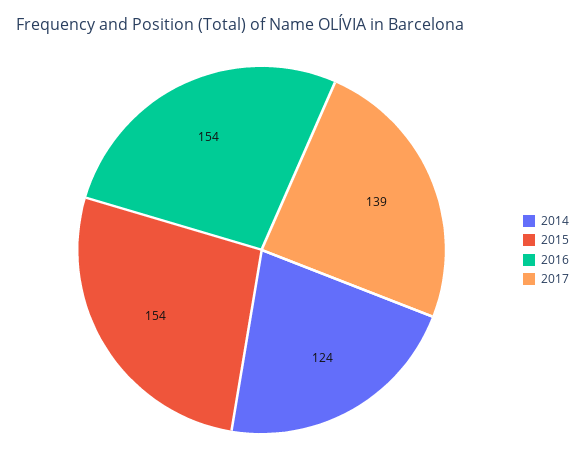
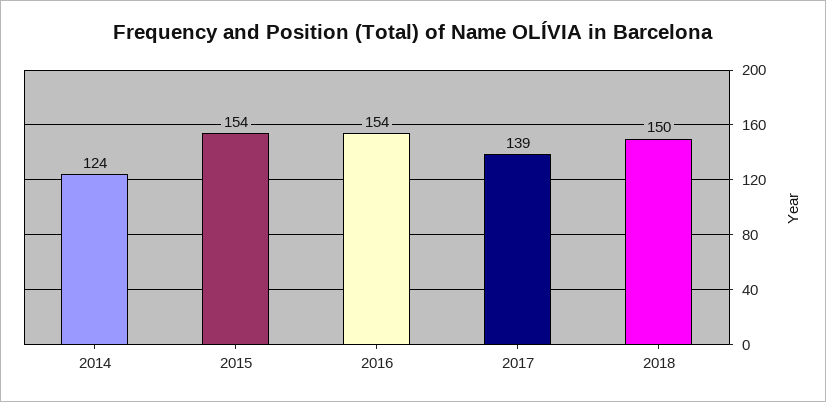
2018: none -> 150

